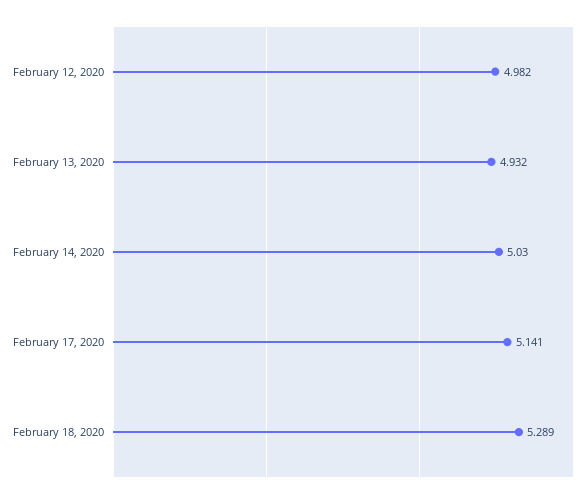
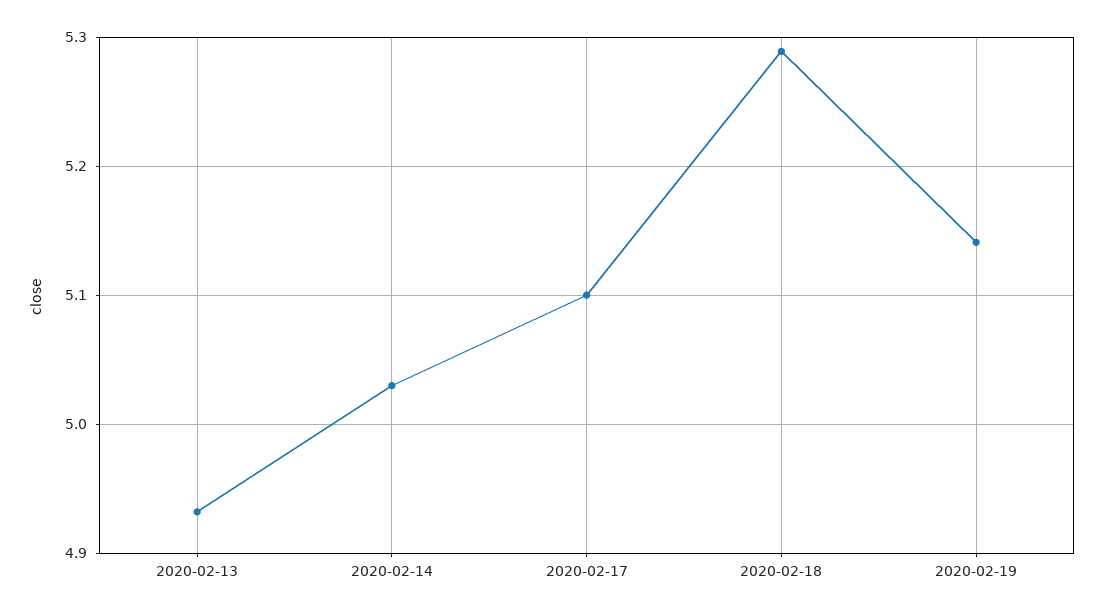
February 12, 2020: 4.982 -> none
February 17, 2020: 5.141 -> 5.1
2020-02-19: none -> 5.14

